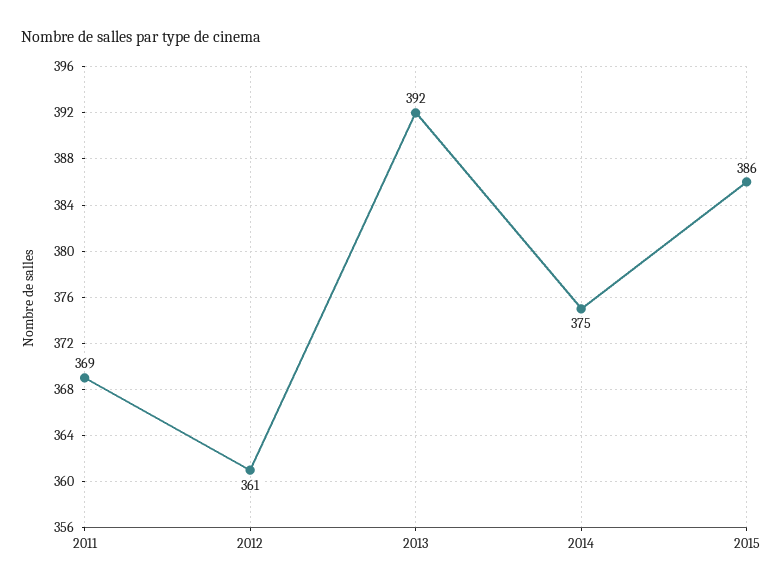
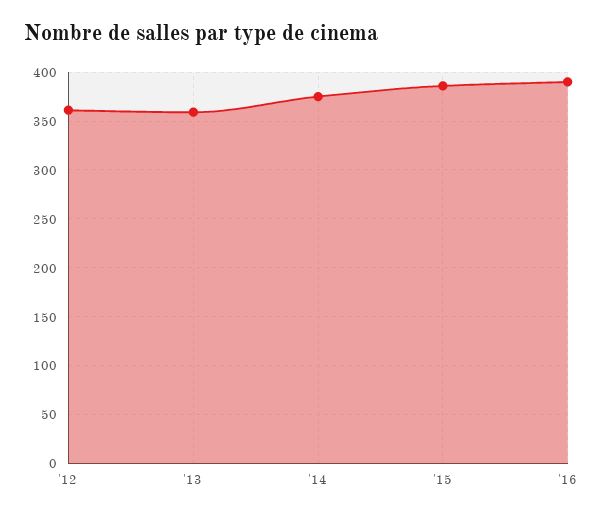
2011: 369 -> none
2013: 392 -> 360
'16: none -> 390

